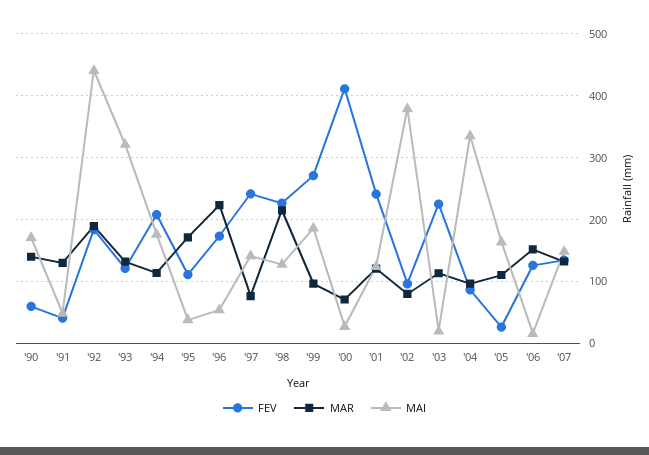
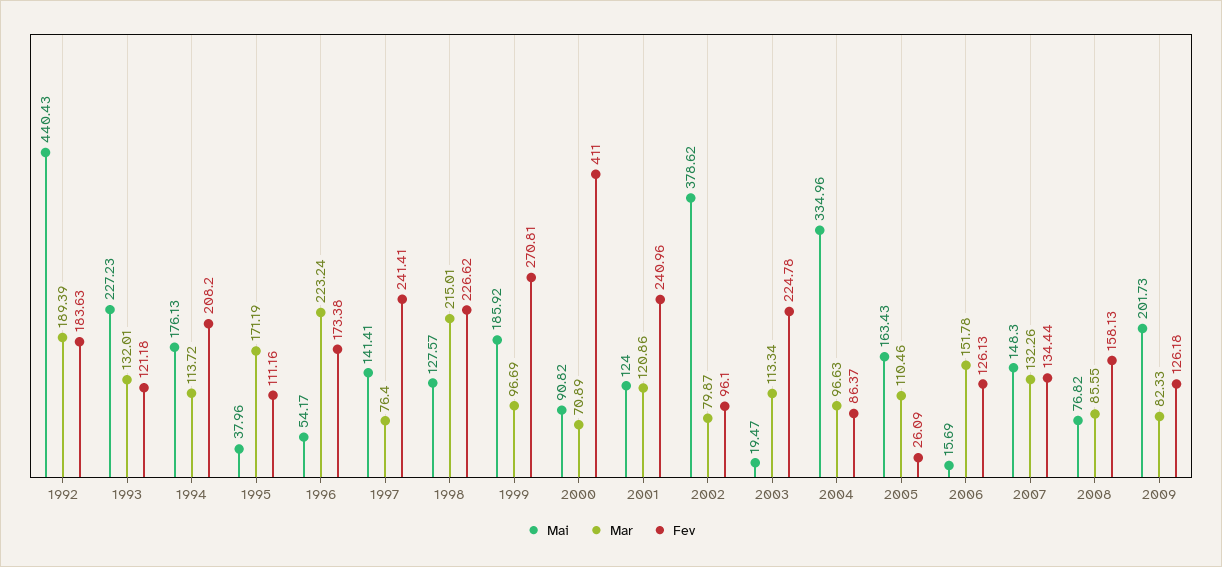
FEV, '90: 60 -> none
MAR, '90: 140 -> none
MAI, '90: 170 -> none
FEV, '91: 40 -> none
MAR, '91: 130 -> none
MAI, '91: 50 -> none
MAI, '93: 320 -> 227.23
MAI, '00: 30 -> 90.82
MAI, 2008: none -> 76.82
MAR, 2008: none -> 85.55
FEV, 2008: none -> 158.13
MAI, 2009: none -> 201.73
MAR, 2009: none -> 82.33
FEV, 2009: none -> 126.18

